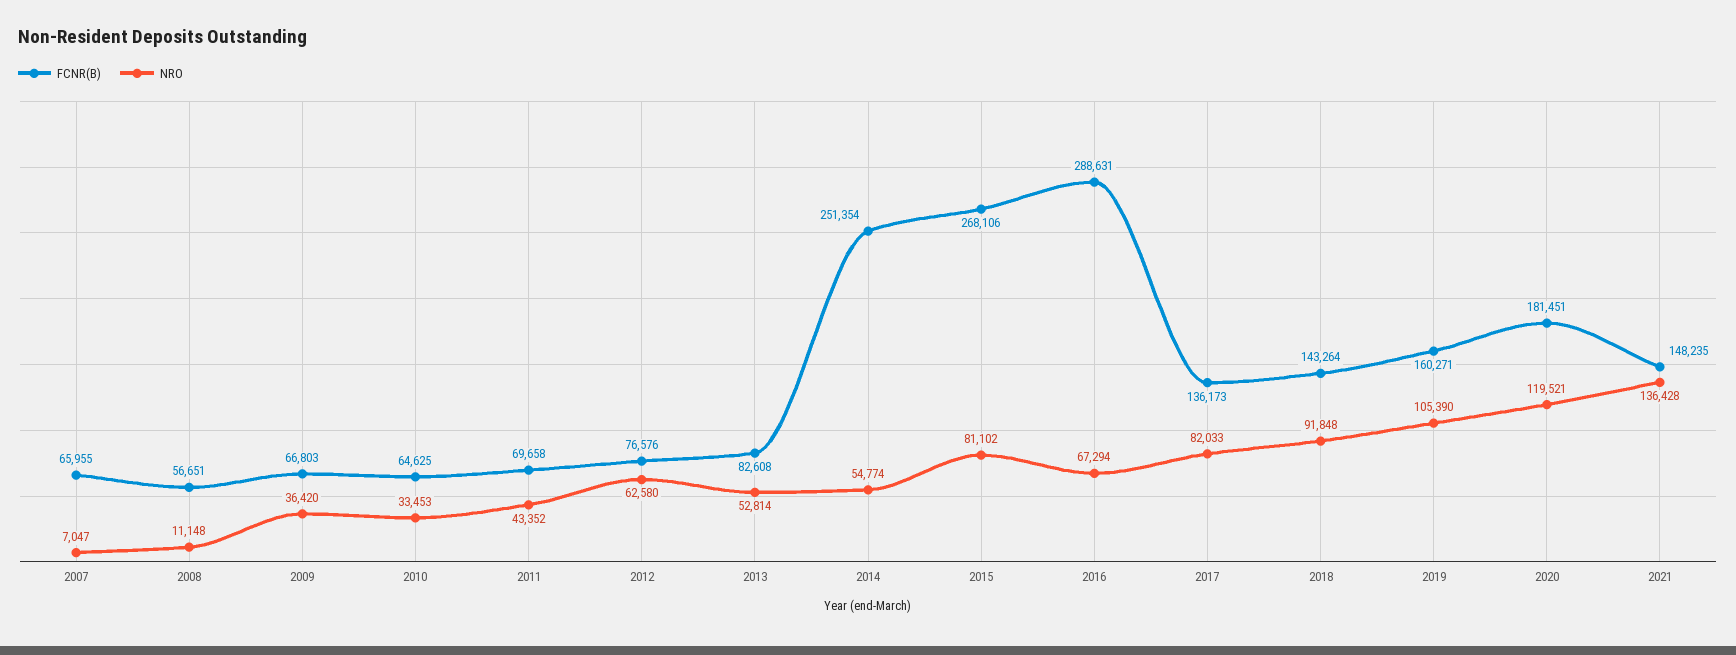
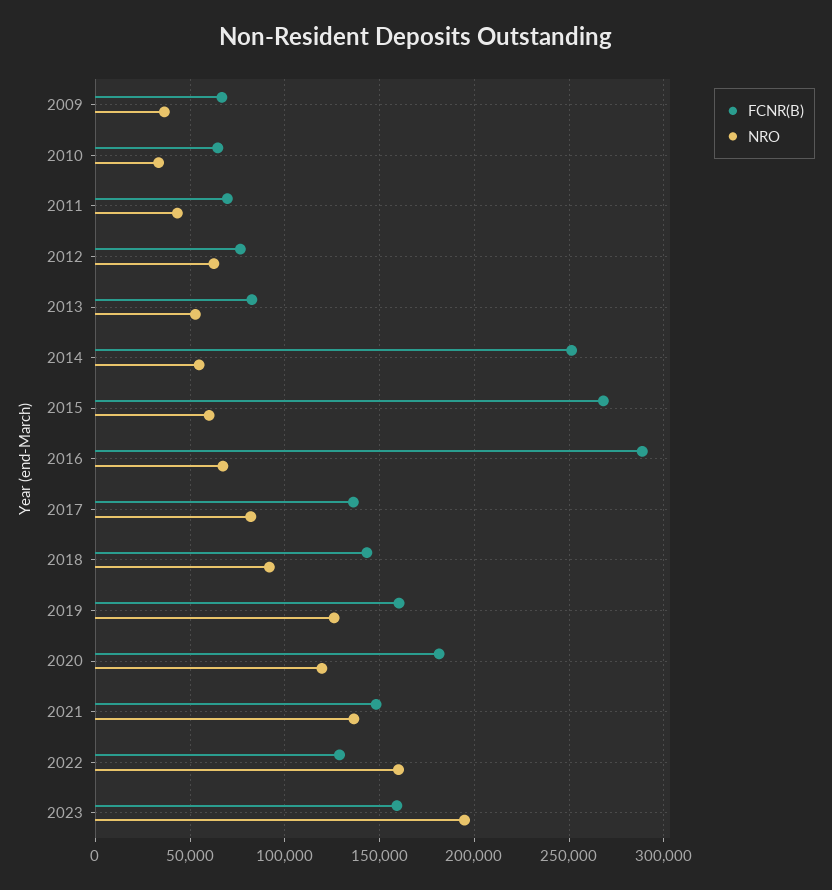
FCNR(B), 2007: 65955 -> none
NRO, 2007: 7047 -> none
FCNR(B), 2008: 56651 -> none
NRO, 2008: 11148 -> none
NRO, 2015: 81102 -> 60000
NRO, 2019: 105390 -> 125000
FCNR(B), 2022: none -> 130000
NRO, 2022: none -> 160000
FCNR(B), 2023: none -> 160000
NRO, 2023: none -> 195000

